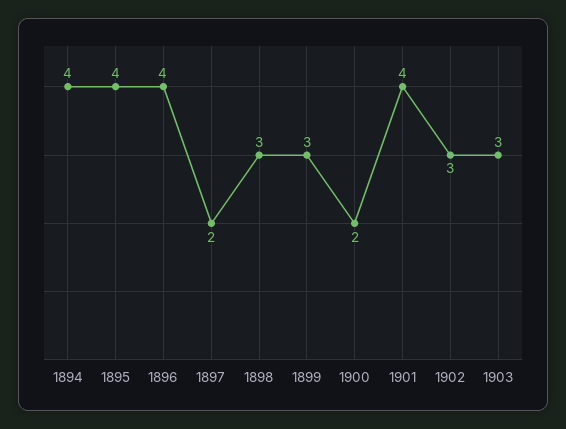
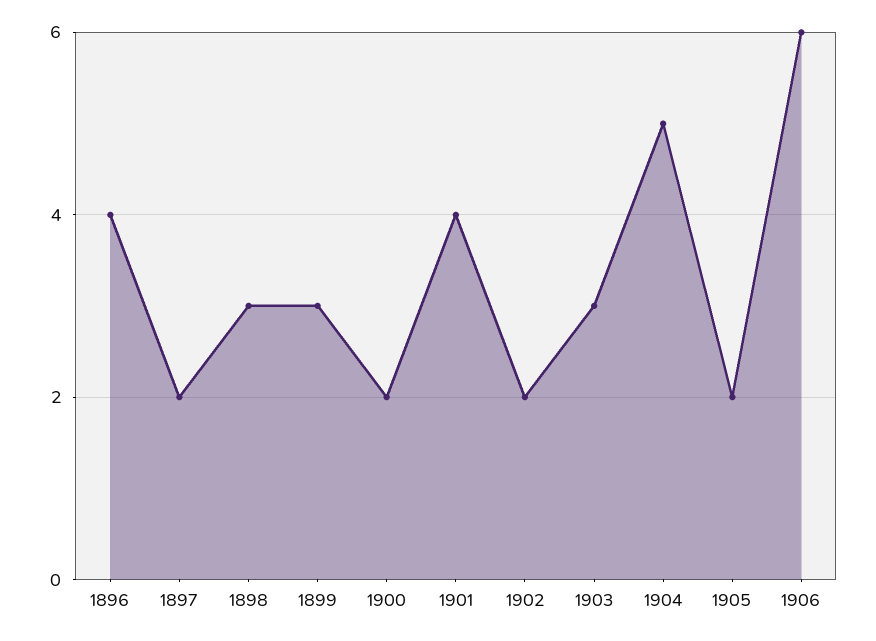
1894: 4 -> none
1895: 4 -> none
1902: 3 -> 2
1904: none -> 5
1905: none -> 2
1906: none -> 6

